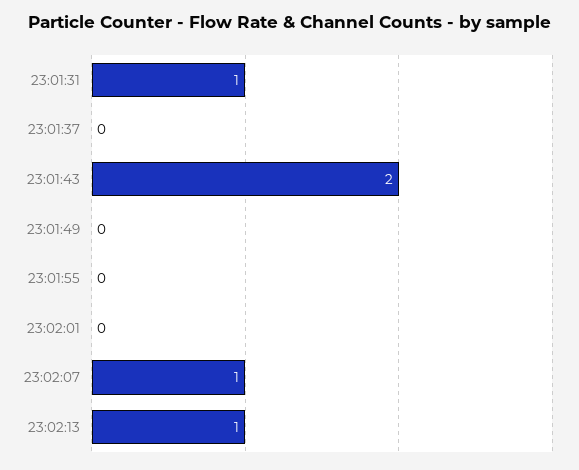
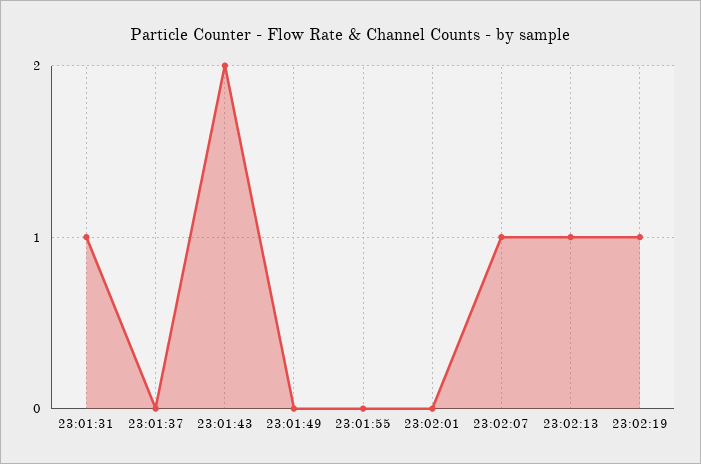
23:02:19: none -> 1

